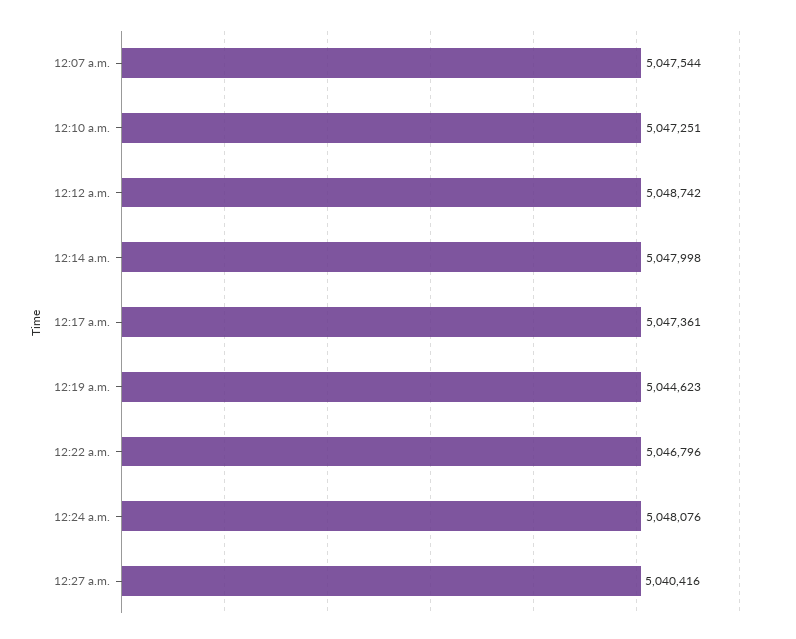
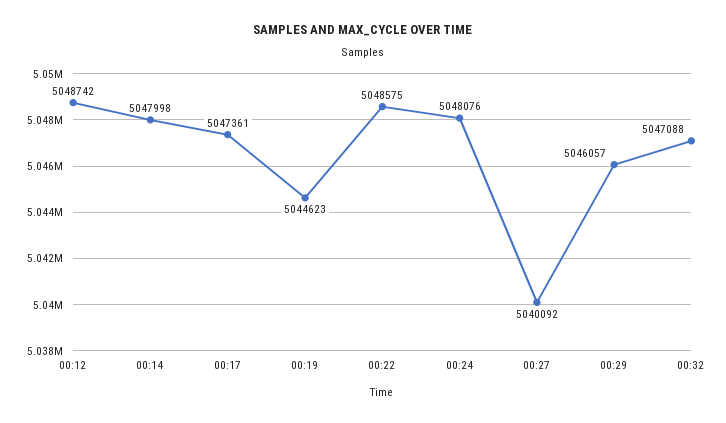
12:07 a.m.: 5047544 -> none
12:10 a.m.: 5047251 -> none
12:22 a.m.: 5046796 -> 5048575
12:27 a.m.: 5040416 -> 5040092
00:29: none -> 5046057
00:32: none -> 5047088

